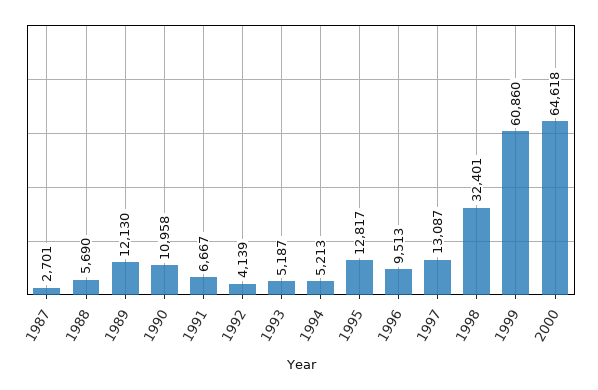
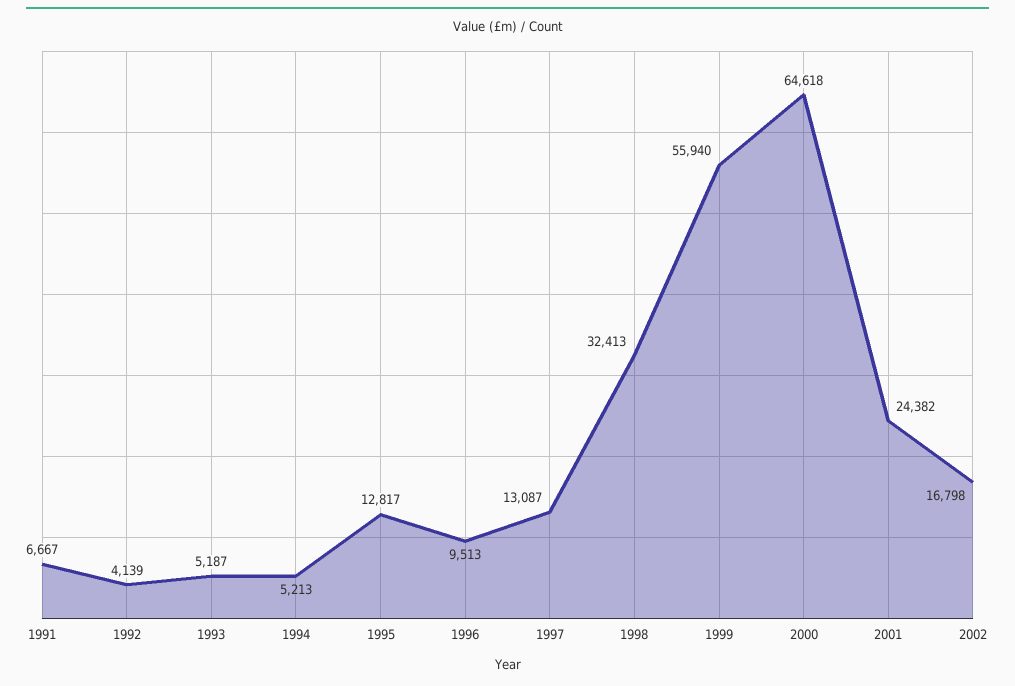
1987: 2701 -> none
1988: 5690 -> none
1989: 12130 -> none
1990: 10958 -> none
1998: 32401 -> 32413
1999: 60860 -> 55940
2001: none -> 24382
2002: none -> 16798

